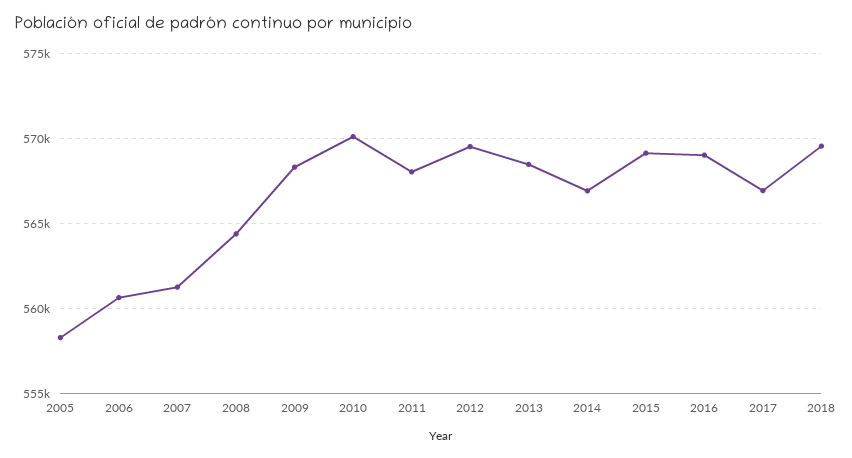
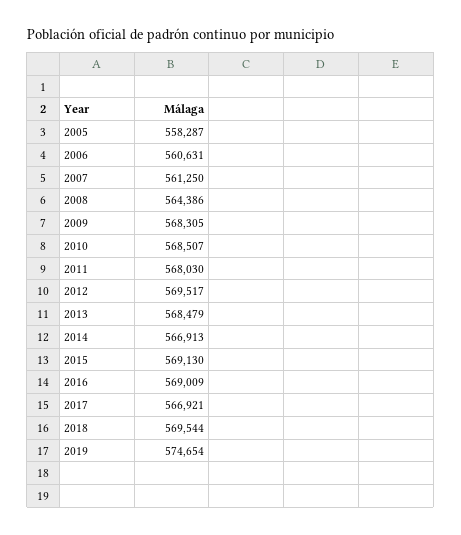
2010: 570000 -> 568507
2019: none -> 574654

